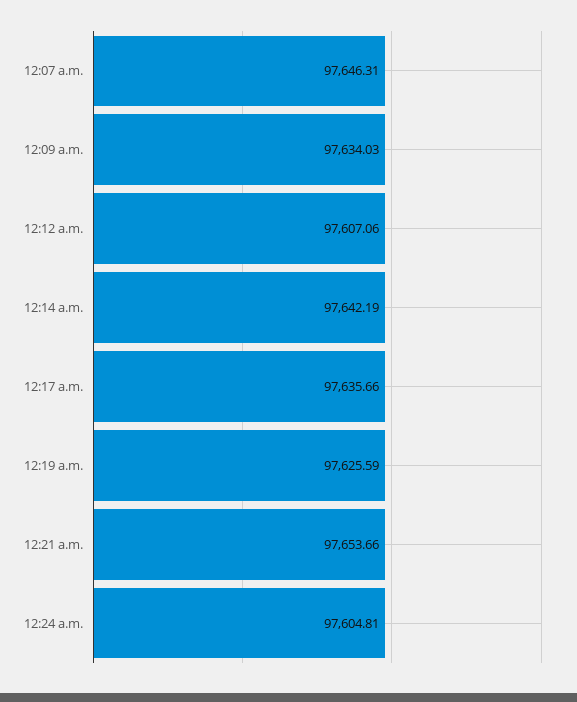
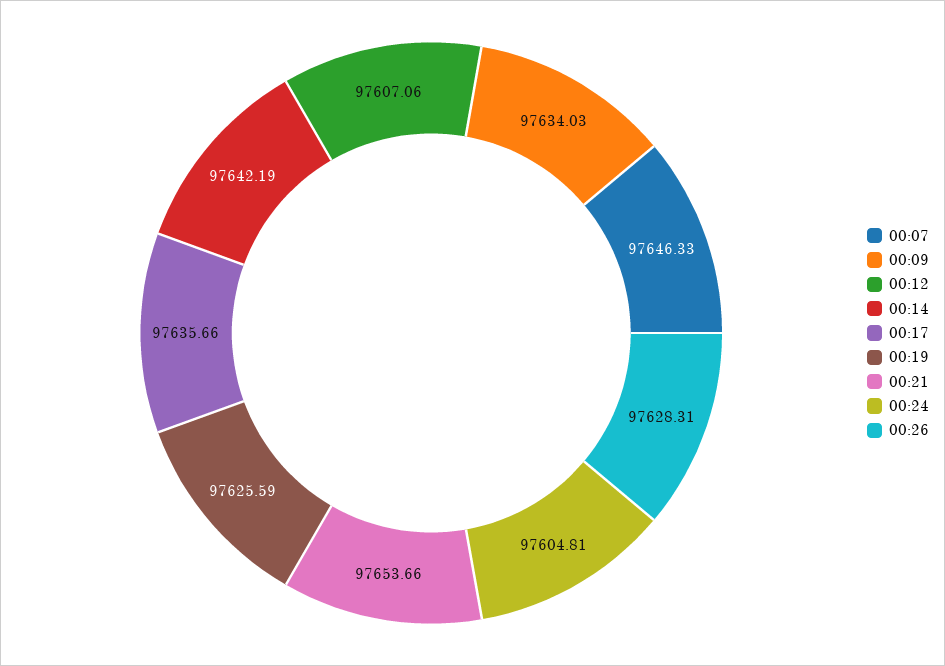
12:07 a.m.: 97646.31 -> 97646.33
00:26: none -> 97628.31

